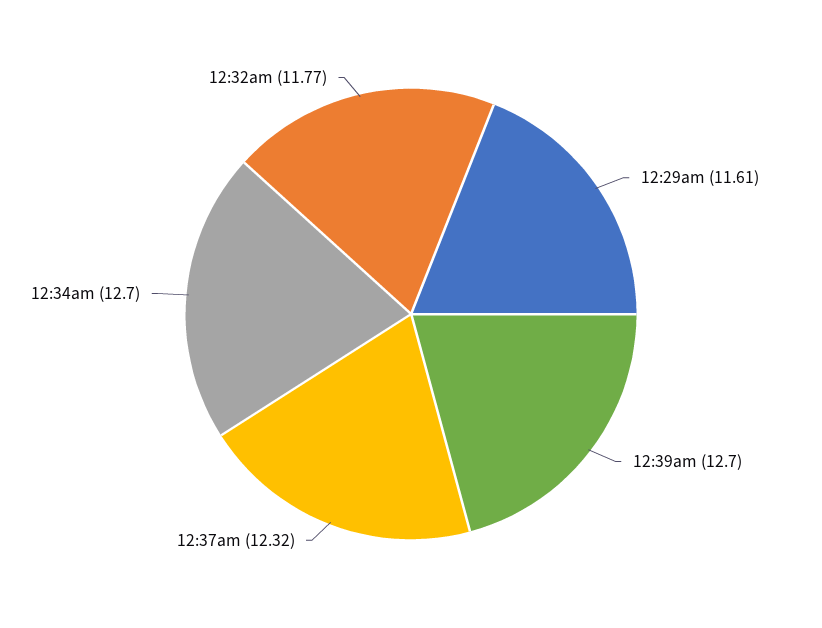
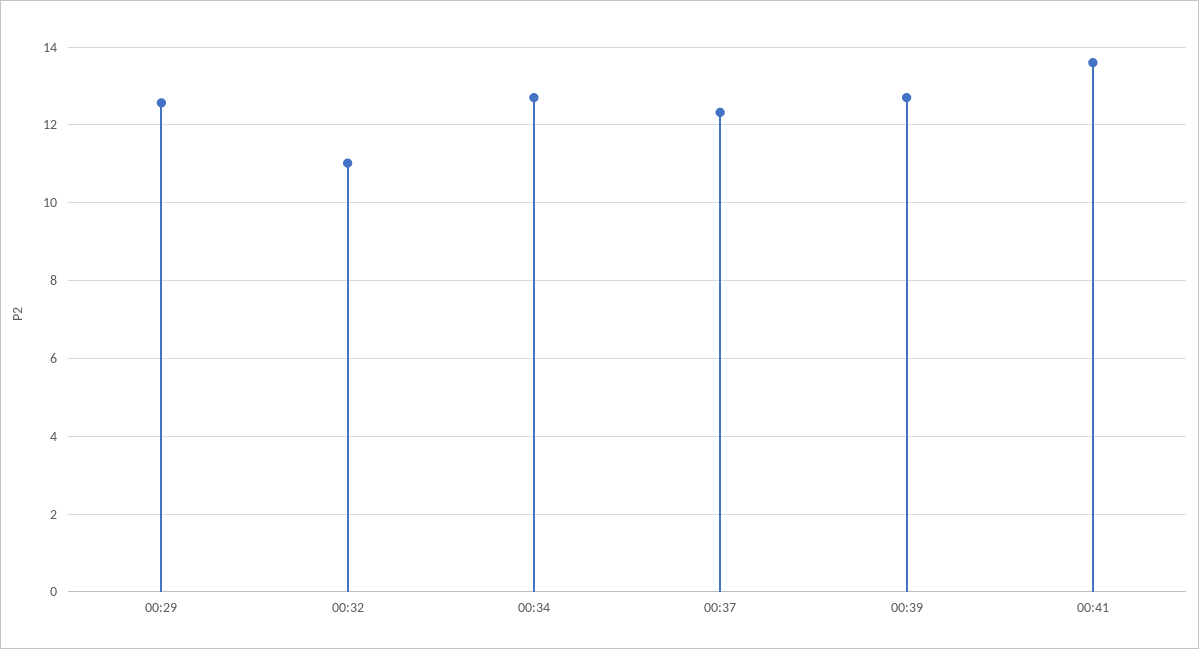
12:29am: 11.61 -> 12.6
12:32am: 11.77 -> 11
00:41: none -> 13.6

